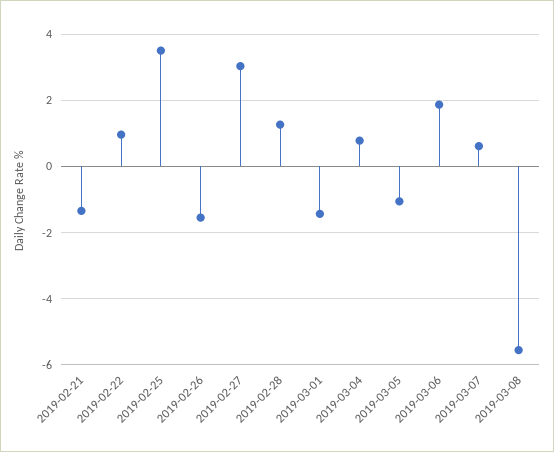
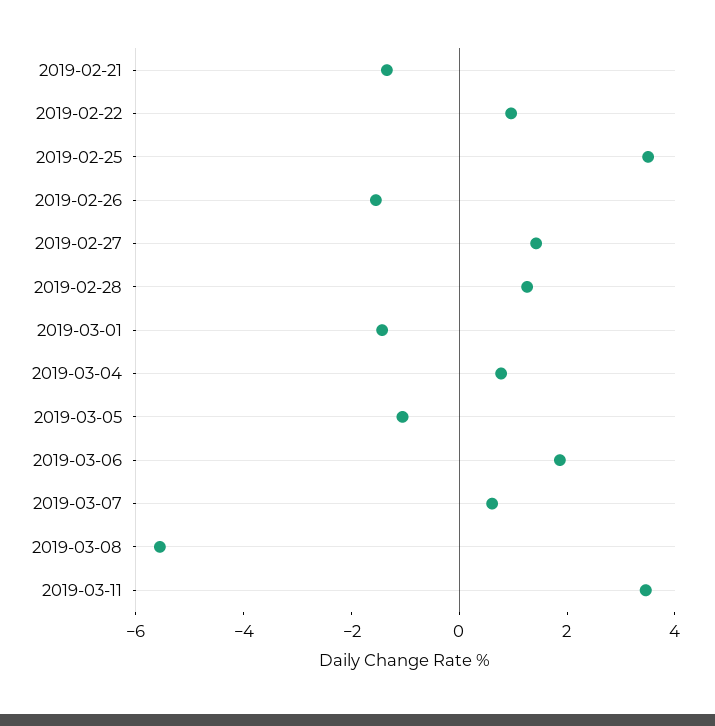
2019-02-27: 3 -> 1.5
2019-03-11: none -> 3.5

